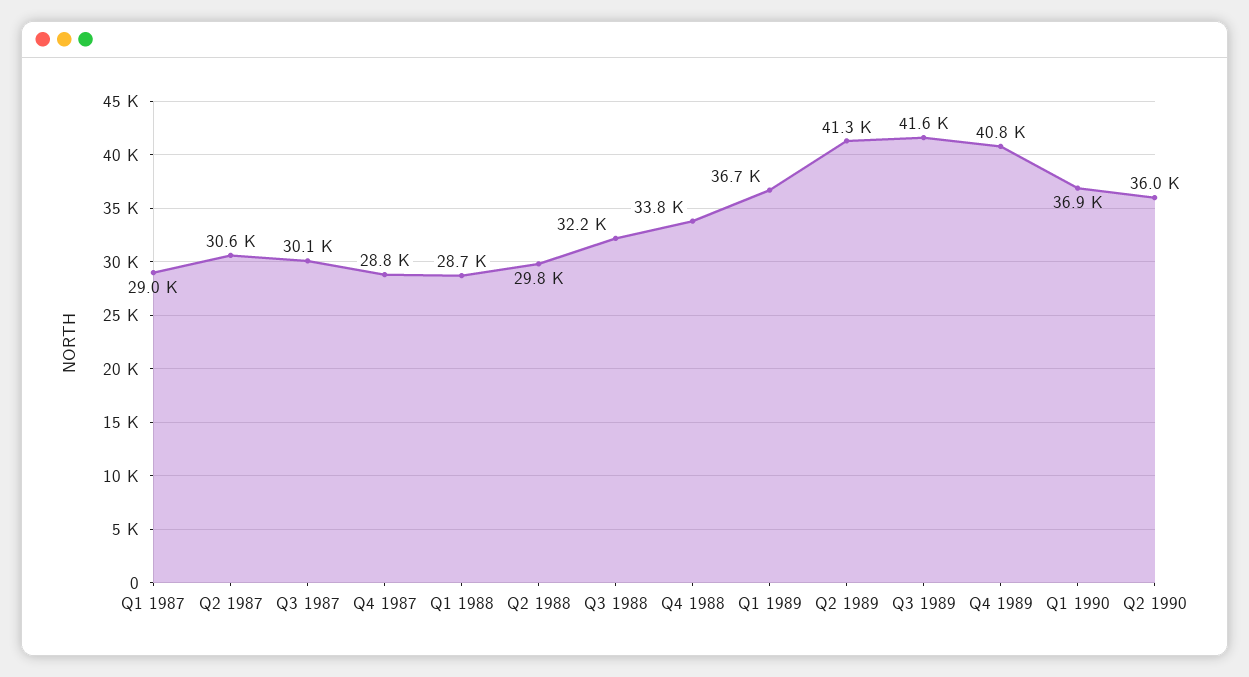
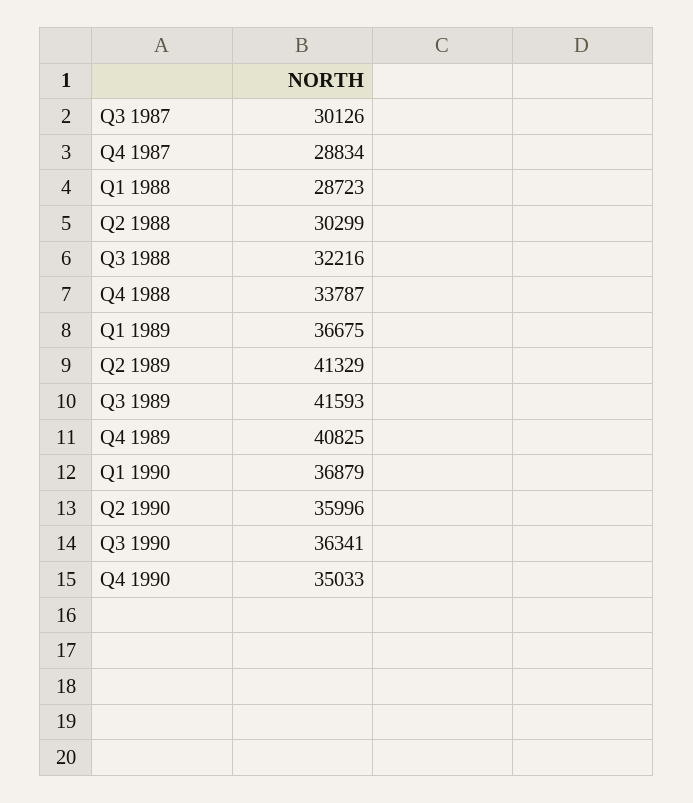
Q1 1987: 29000 -> none
Q2 1987: 30600 -> none
Q2 1988: 29800 -> 30299
Q3 1990: none -> 36341
Q4 1990: none -> 35033

